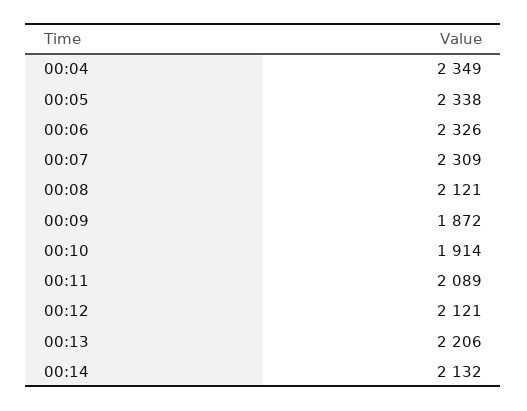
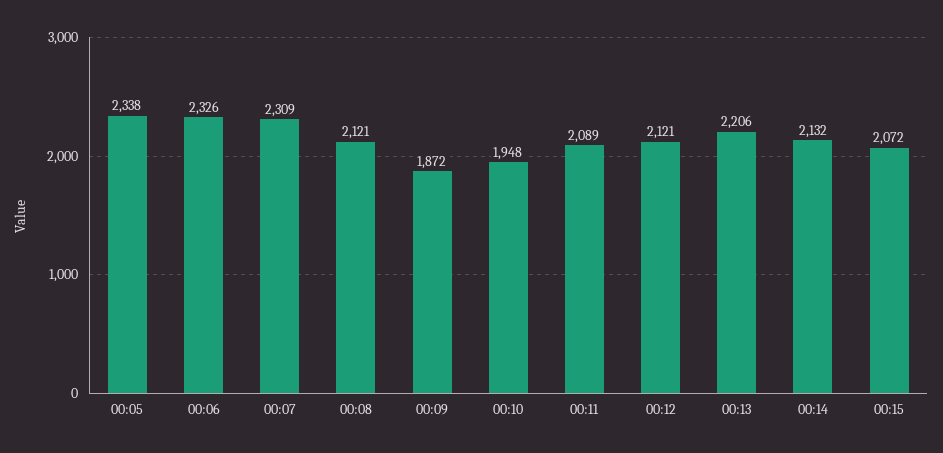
00:04: 2349 -> none
00:10: 1914 -> 1948
00:15: none -> 2072

